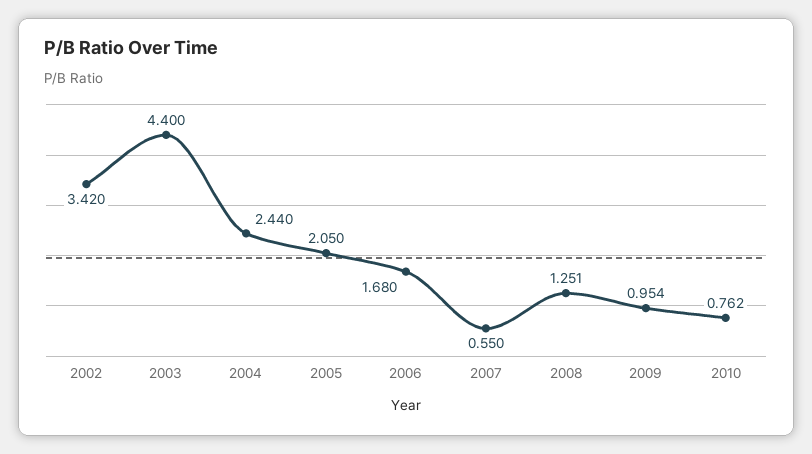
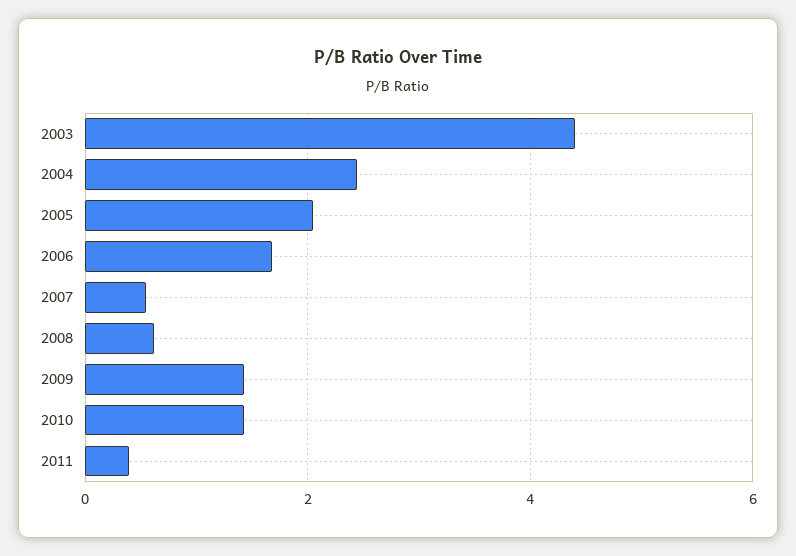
2002: 3.42 -> none
2008: 1.251 -> 0.6
2009: 0.954 -> 1.4
2010: 0.762 -> 1.4
2011: none -> 0.4

